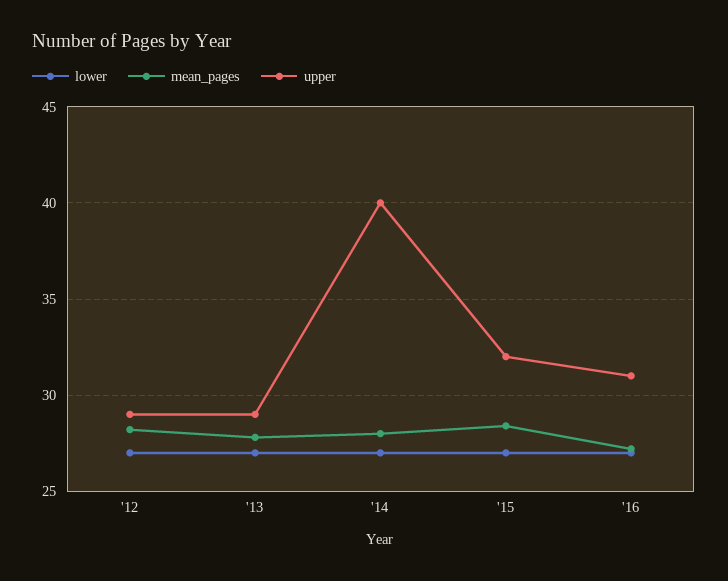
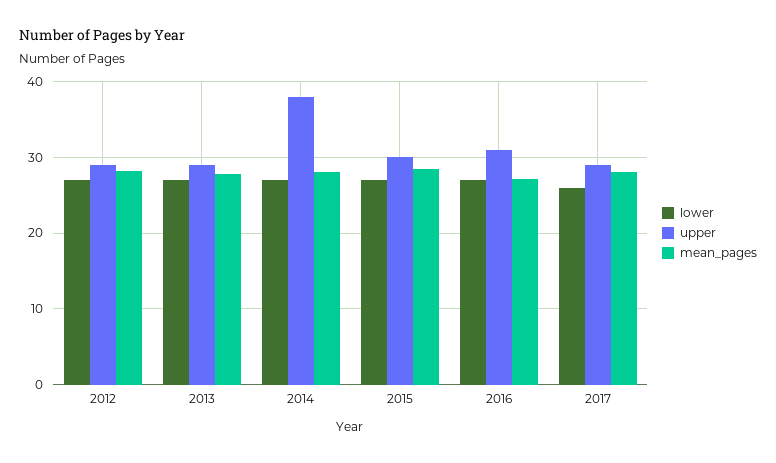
upper, '14: 40 -> 38
upper, '15: 32 -> 30
lower, 2017: none -> 26
upper, 2017: none -> 29
mean_pages, 2017: none -> 28

